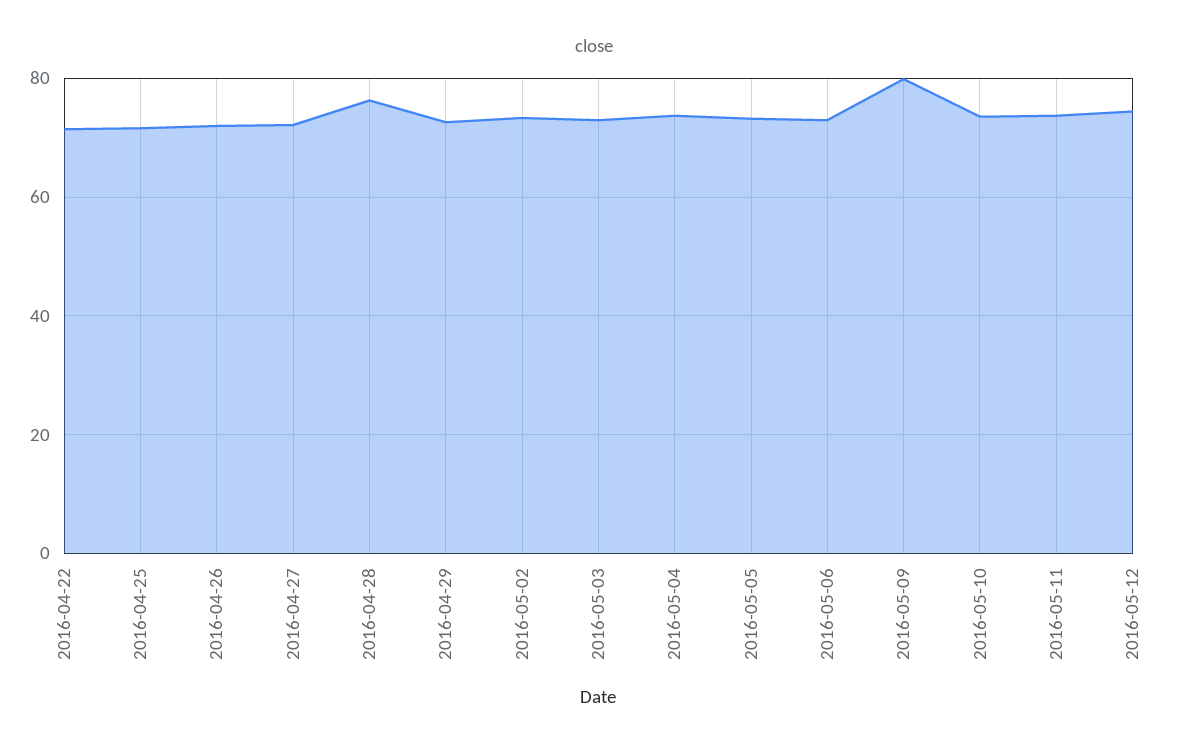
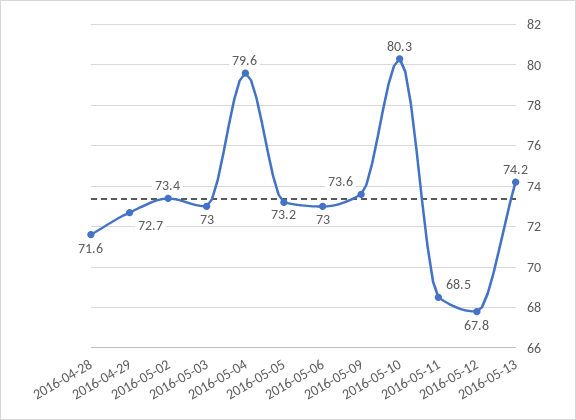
2016-04-22: 72 -> none
2016-04-25: 72 -> none
2016-04-26: 72 -> none
2016-04-27: 72 -> none
2016-04-28: 76 -> 71.6
2016-05-04: 74 -> 79.6
2016-05-09: 80 -> 73.6
2016-05-10: 74 -> 80.3
2016-05-11: 74 -> 68.5
2016-05-12: 74 -> 67.8
2016-05-13: none -> 74.2

